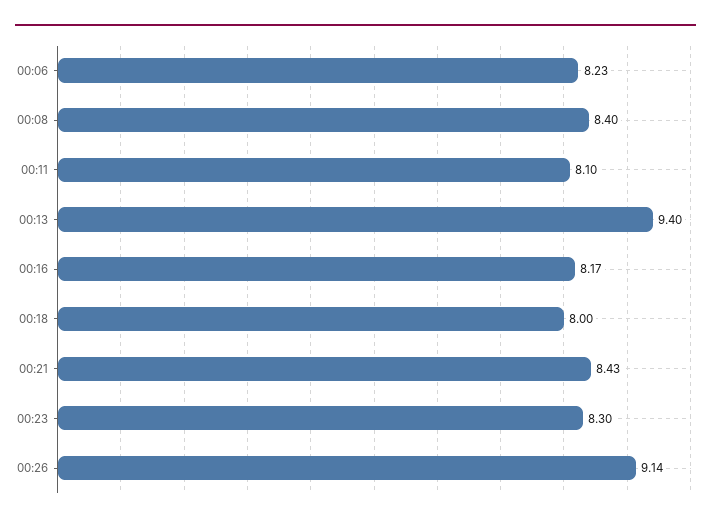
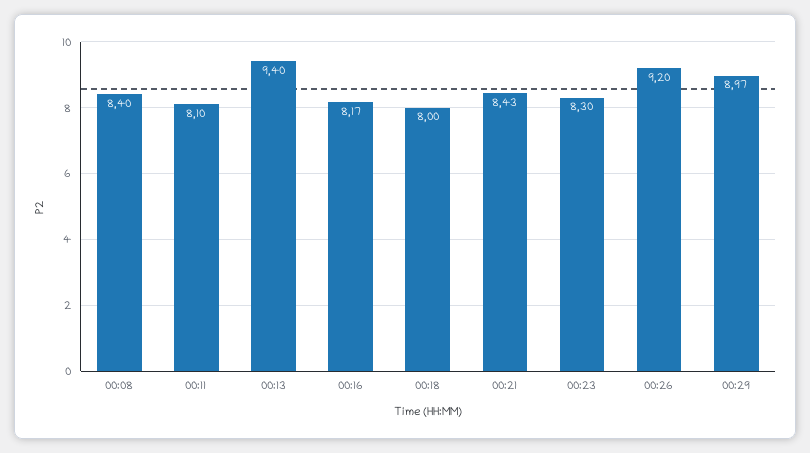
00:06: 8.23 -> none
00:26: 9.14 -> 9.2
00:29: none -> 8.97

